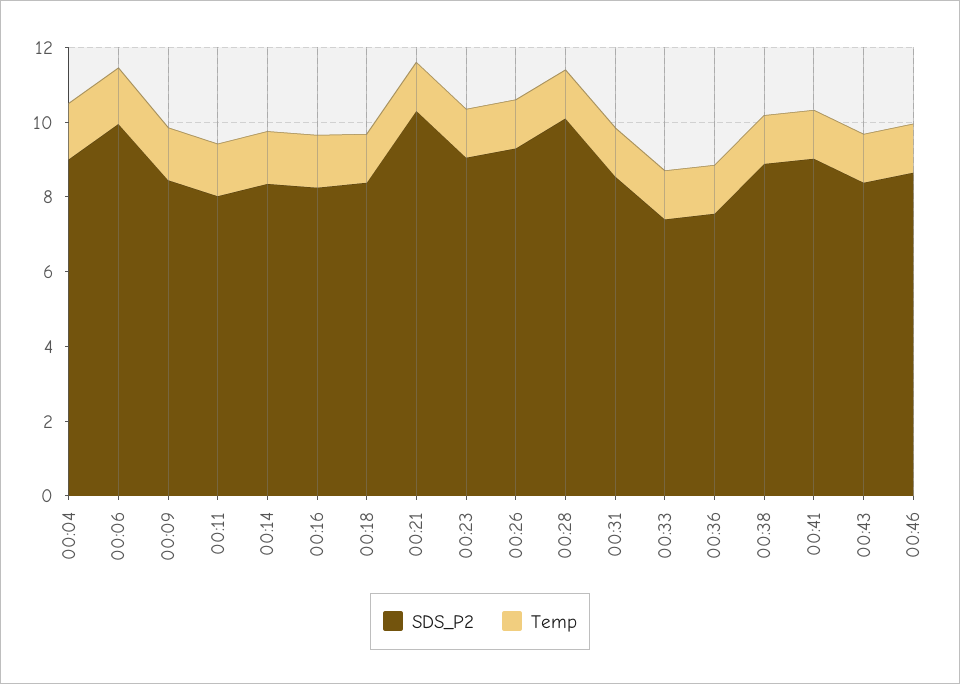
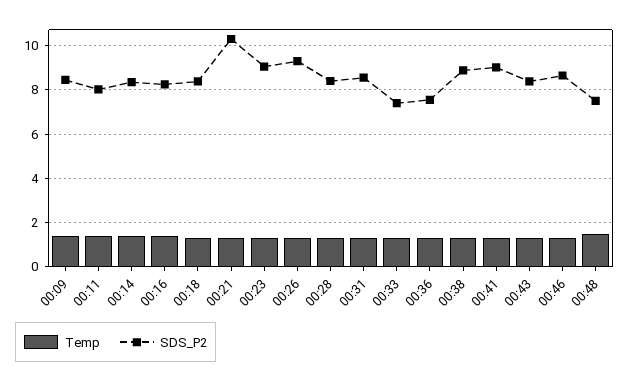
SDS_P2, 00:04: 9 -> none
Temp, 00:04: 1.5 -> none
SDS_P2, 00:06: 10 -> none
Temp, 00:06: 1.5 -> none
SDS_P2, 00:28: 10 -> 8.5
Temp, 00:48: none -> 1.5
SDS_P2, 00:48: none -> 7.5

